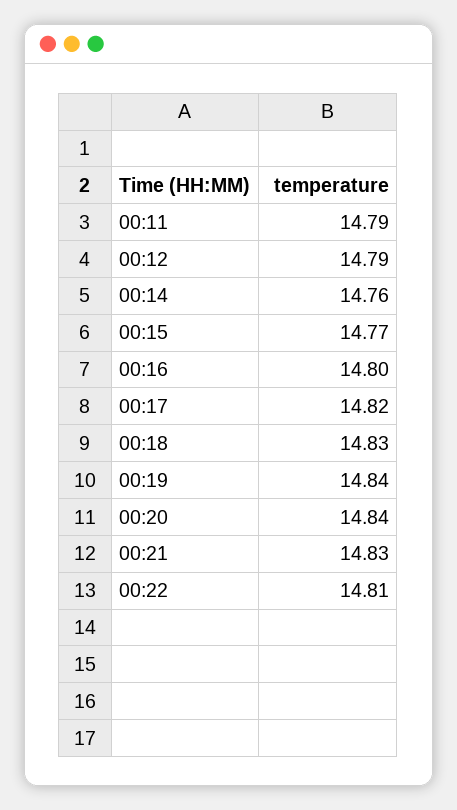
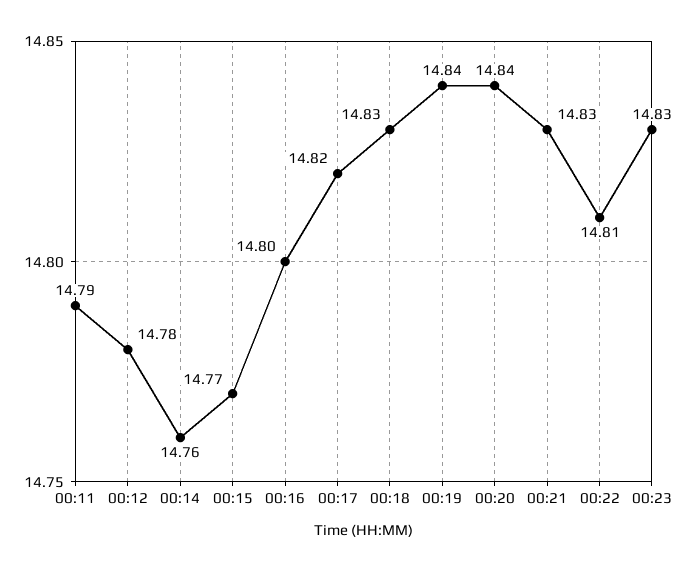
00:12: 14.79 -> 14.78
00:23: none -> 14.83

